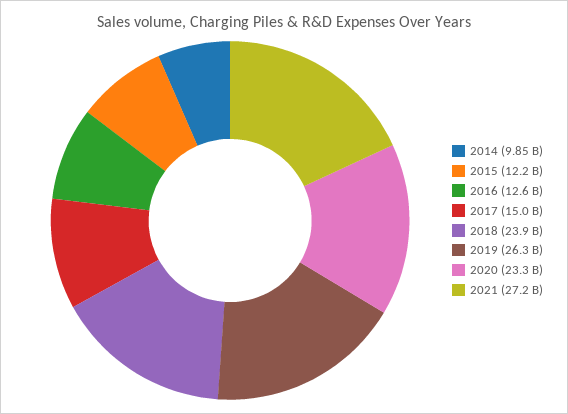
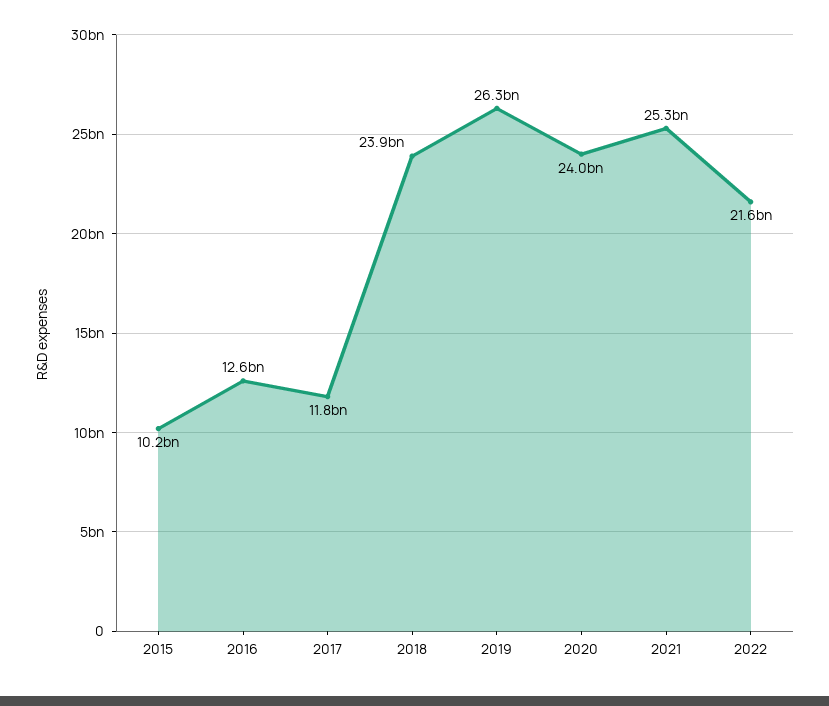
2014: 9850000000 -> none
2015: 12200000000 -> 10200000000
2017: 15000000000 -> 11800000000
2020: 23300000000 -> 24000000000
2021: 27200000000 -> 25300000000
2022: none -> 21600000000

